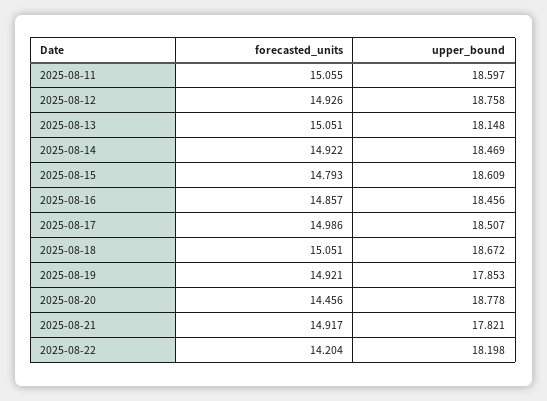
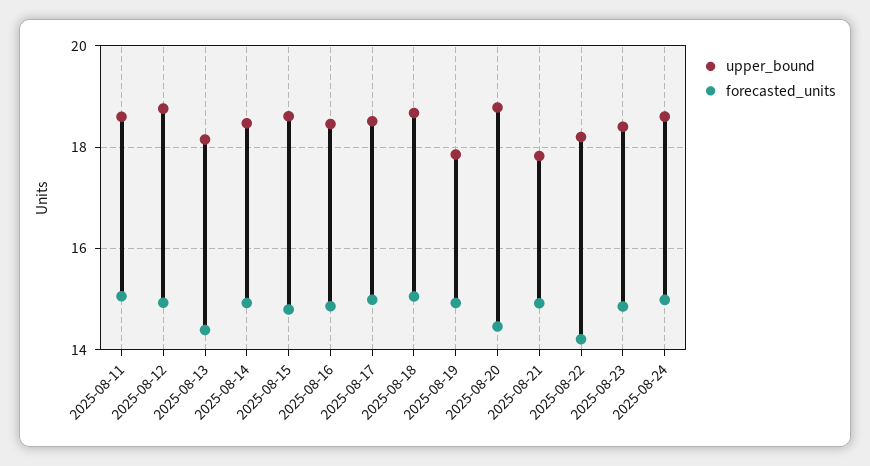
forecasted_units, 2025-08-13: 15.051 -> 14.4
upper_bound, 2025-08-23: none -> 18.4
forecasted_units, 2025-08-23: none -> 14.8
upper_bound, 2025-08-24: none -> 18.6
forecasted_units, 2025-08-24: none -> 15

